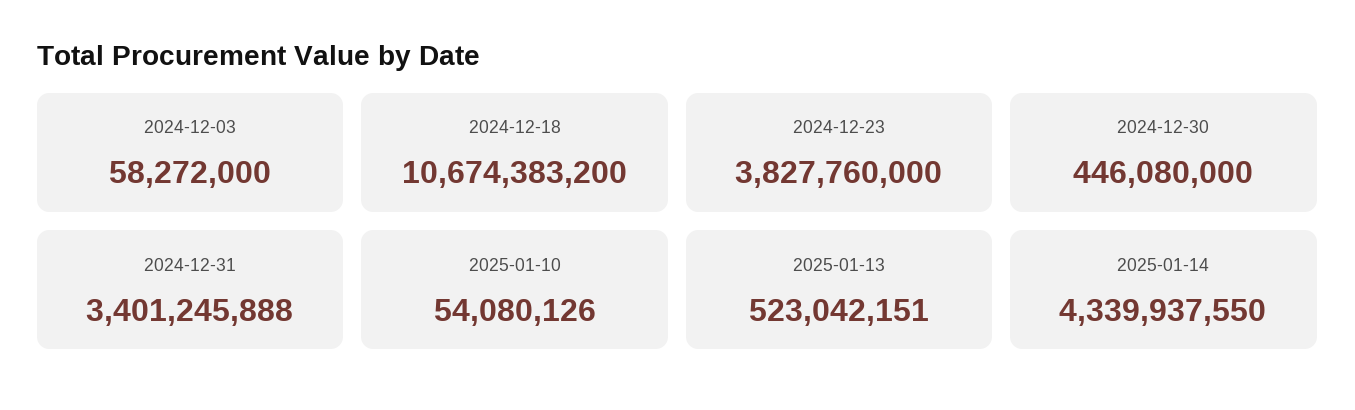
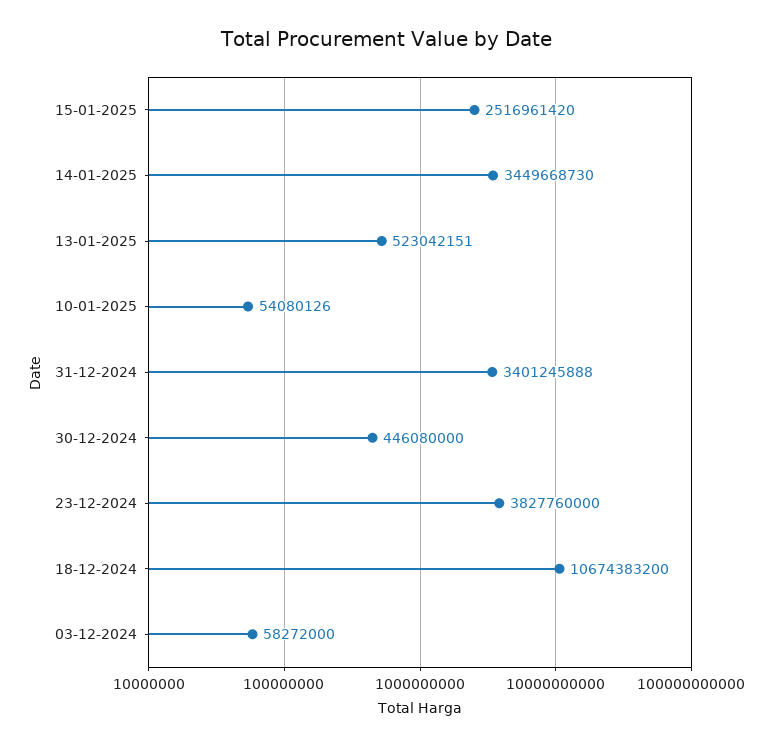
2025-01-14: 4339937550 -> 3449668730
15-01-2025: none -> 2516961420

